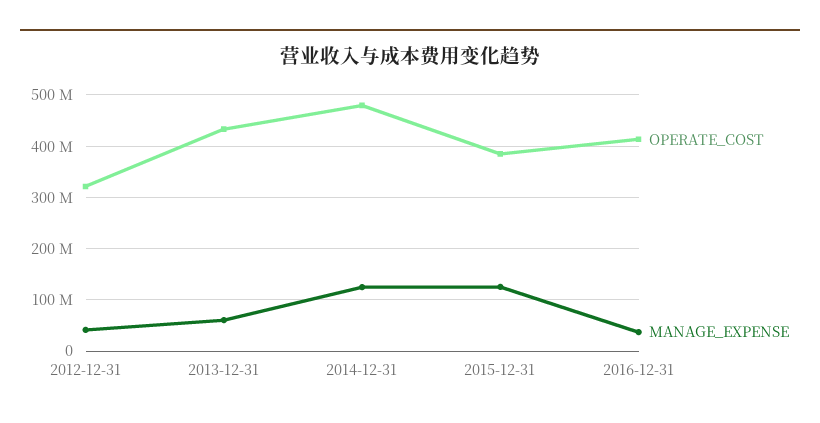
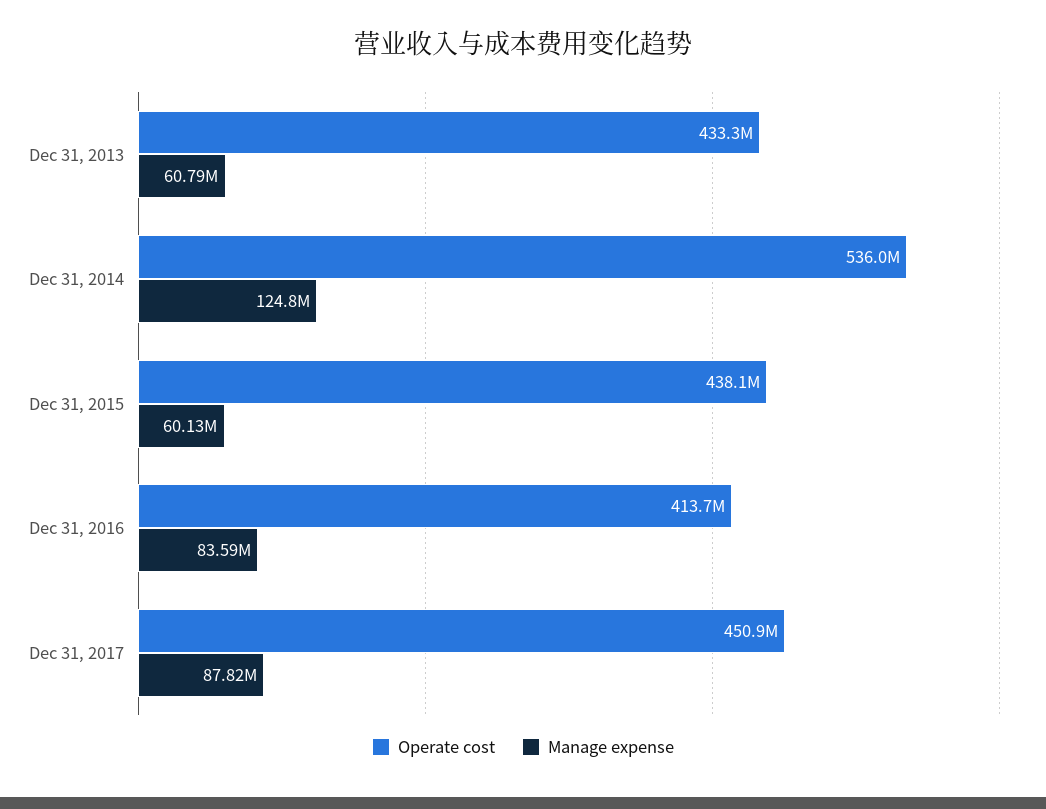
OPERATE_COST, 2012-12-31: 320000000 -> none
MANAGE_EXPENSE, 2012-12-31: 40000000 -> none
OPERATE_COST, 2014-12-31: 480000000 -> 536000000
OPERATE_COST, 2015-12-31: 380000000 -> 438100000
MANAGE_EXPENSE, 2015-12-31: 120000000 -> 60130000
MANAGE_EXPENSE, 2016-12-31: 40000000 -> 83590000
OPERATE_COST, Dec 31, 2017: none -> 450900000
MANAGE_EXPENSE, Dec 31, 2017: none -> 87820000

